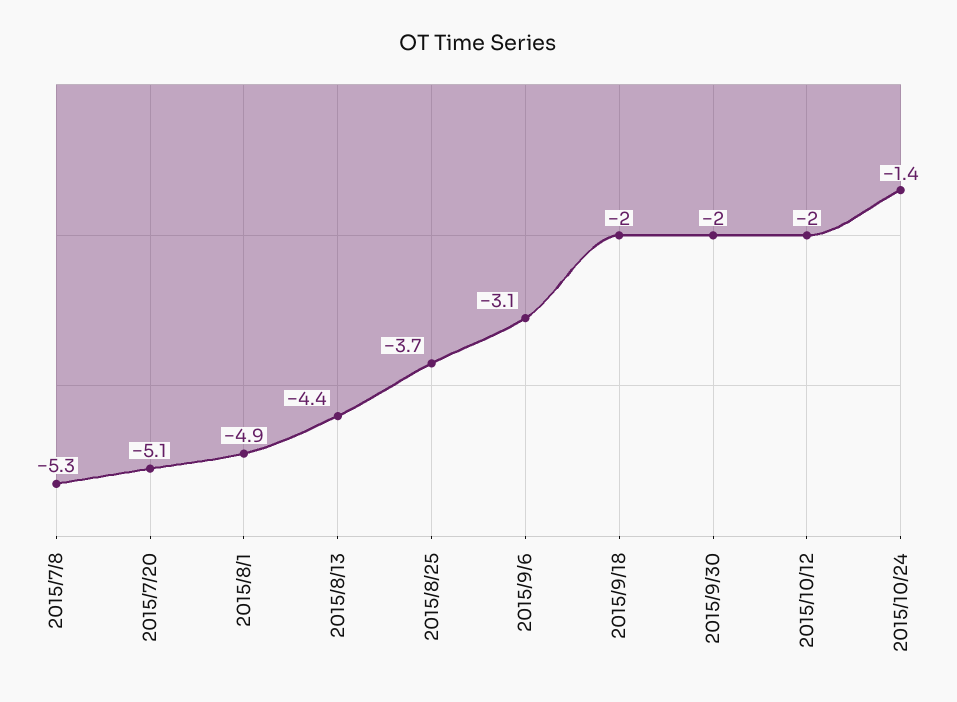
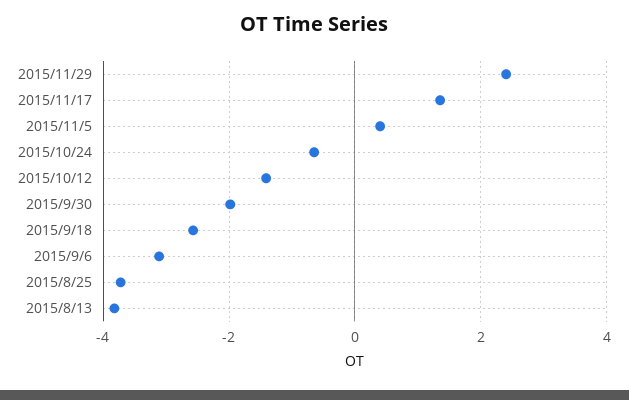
2015/7/8: -5.3 -> none
2015/7/20: -5.1 -> none
2015/8/1: -4.9 -> none
2015/8/13: -4.4 -> -3.8
2015/9/18: -2 -> -2.6
2015/10/12: -2 -> -1.4
2015/10/24: -1.4 -> -0.6
2015/11/29: none -> 2.4
2015/11/17: none -> 1.4
2015/11/5: none -> 0.4

